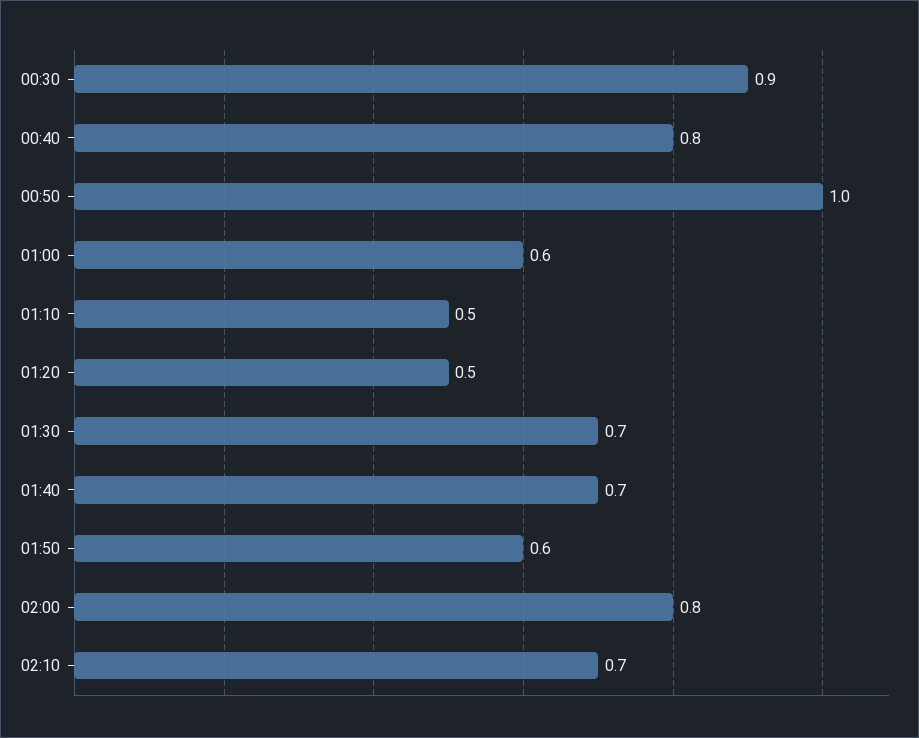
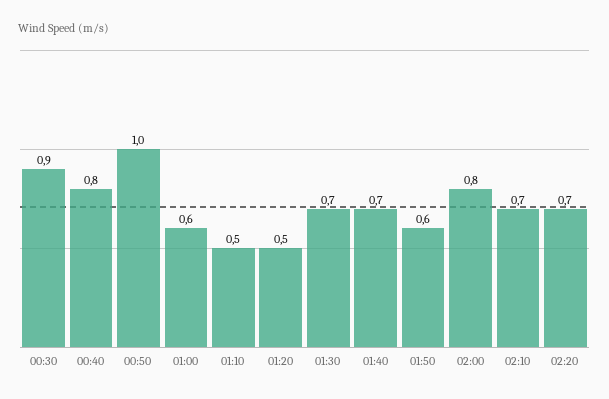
02:20: none -> 0.7

